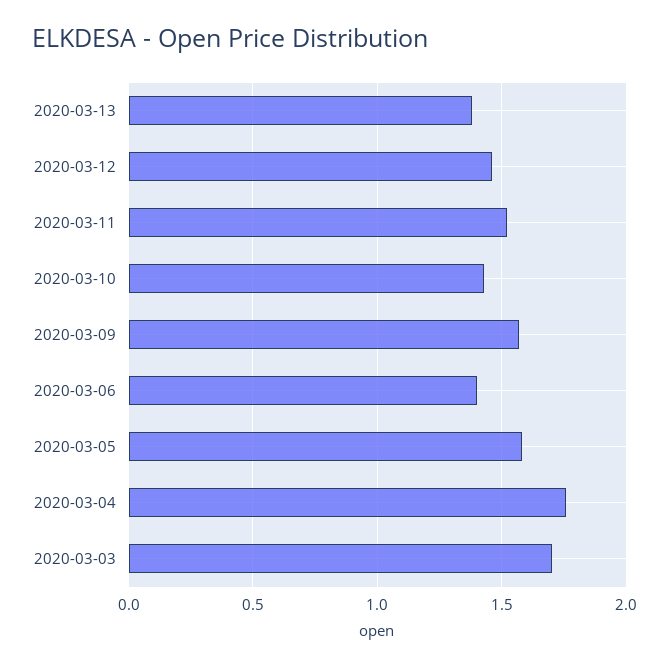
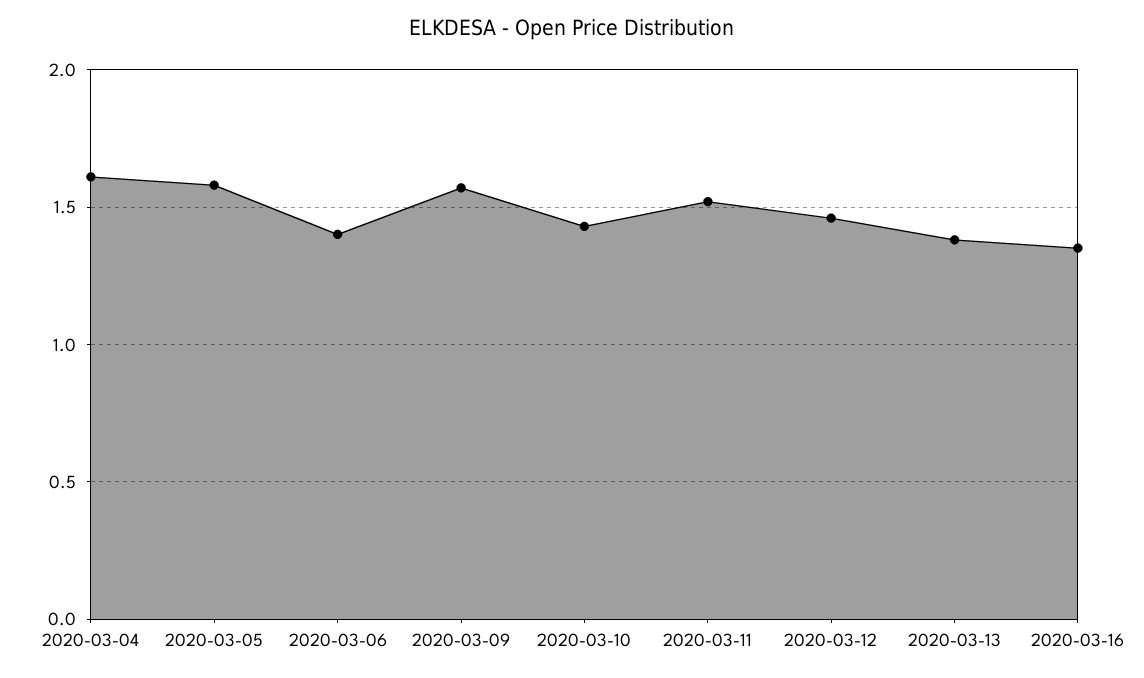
2020-03-04: 1.75 -> 1.6
2020-03-03: 1.7 -> none
2020-03-16: none -> 1.35

